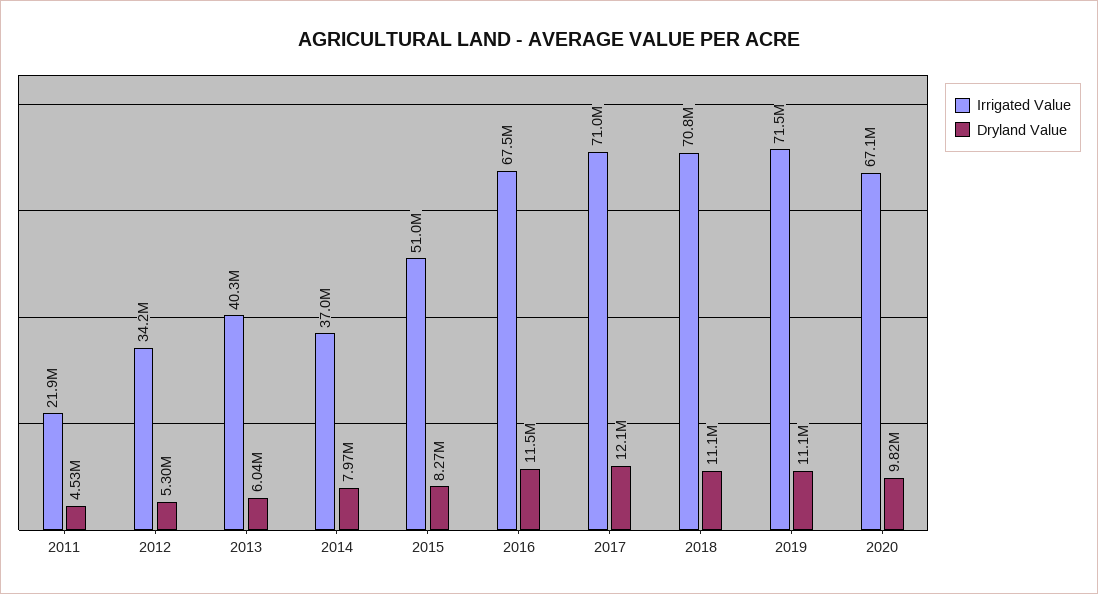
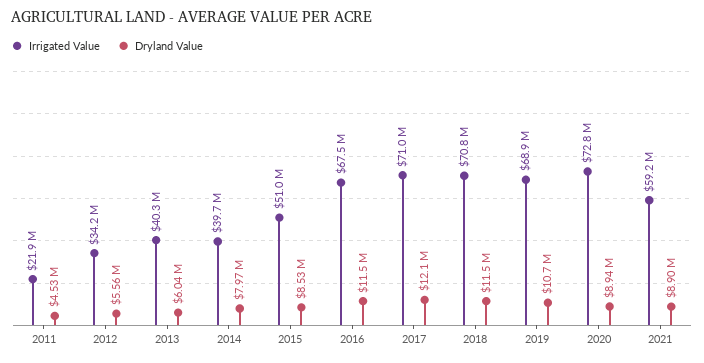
Dryland Value, 2012: 5300000 -> 5560000
Irrigated Value, 2014: 37000000 -> 39700000
Dryland Value, 2015: 8270000 -> 8530000
Dryland Value, 2018: 11100000 -> 11500000
Irrigated Value, 2019: 71500000 -> 68900000
Dryland Value, 2019: 11100000 -> 10700000
Irrigated Value, 2020: 67100000 -> 72800000
Dryland Value, 2020: 9820000 -> 8940000
Irrigated Value, 2021: none -> 59200000
Dryland Value, 2021: none -> 8900000

